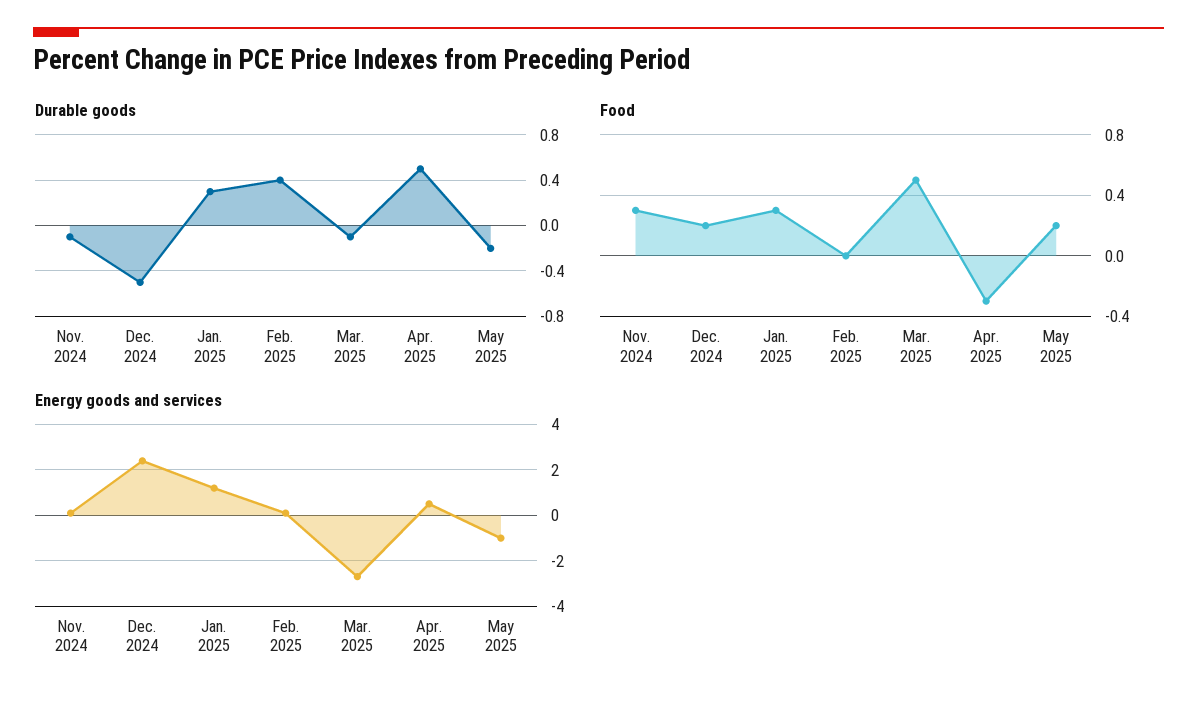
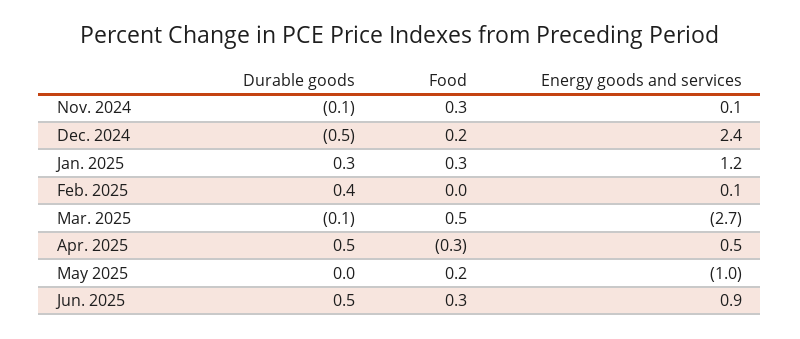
Durable goods, May 2025: -0.2 -> 0
Durable goods, Jun. 2025: none -> 0.5
Food, Jun. 2025: none -> 0.3
Energy goods and services, Jun. 2025: none -> 0.9

